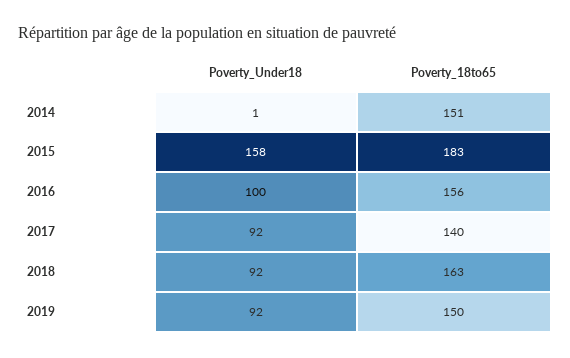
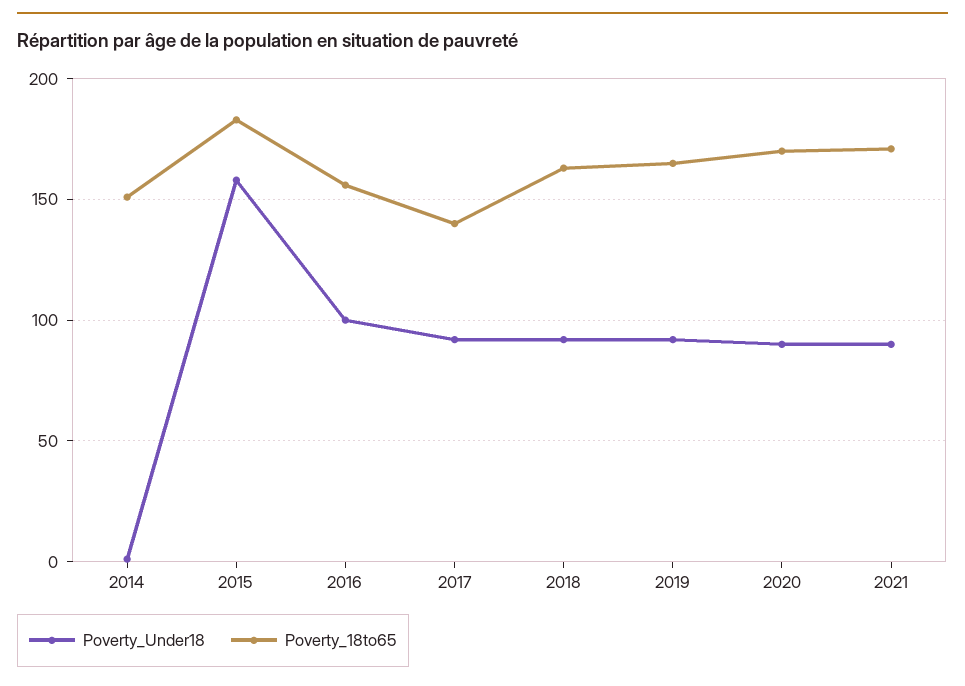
Poverty_18to65, 2019: 150 -> 165
Poverty_Under18, 2020: none -> 90
Poverty_18to65, 2020: none -> 170
Poverty_Under18, 2021: none -> 90
Poverty_18to65, 2021: none -> 170

